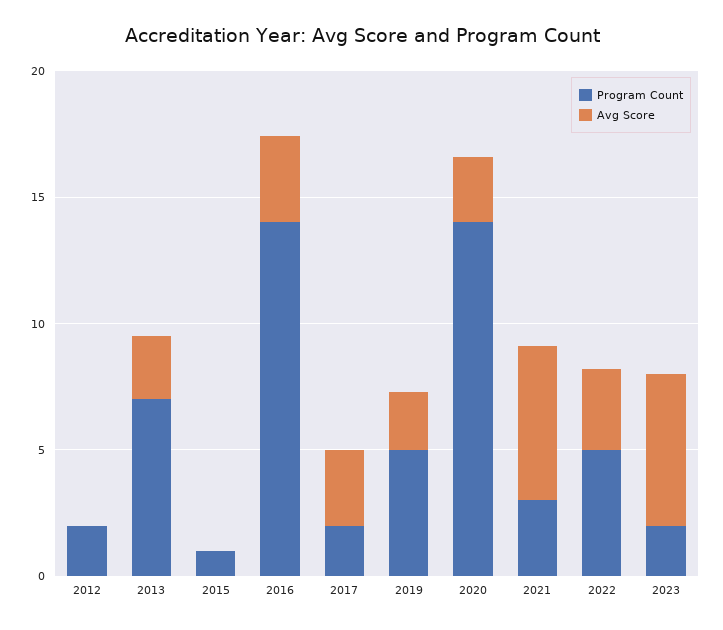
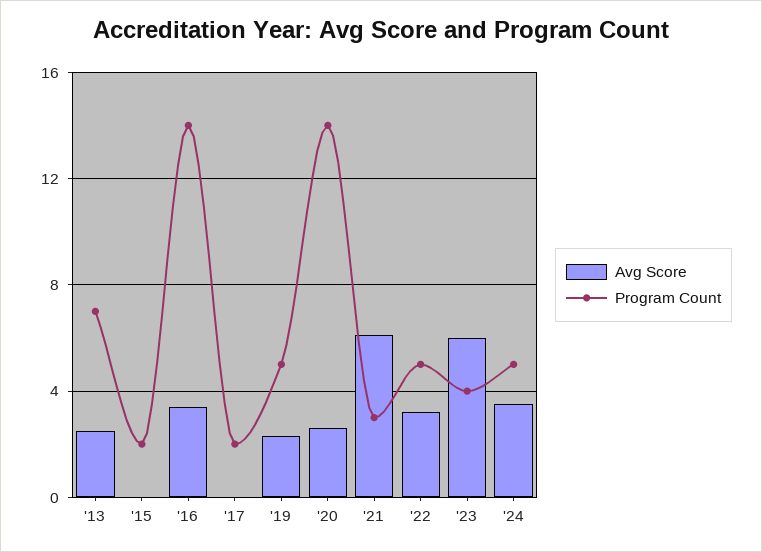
Program Count, 2012: 2 -> none
Avg Score, 2012: 0 -> none
Program Count, 2015: 1 -> 2
Avg Score, 2017: 3 -> 0
Program Count, 2023: 2 -> 4
Avg Score, '24: none -> 3.5
Program Count, '24: none -> 5

